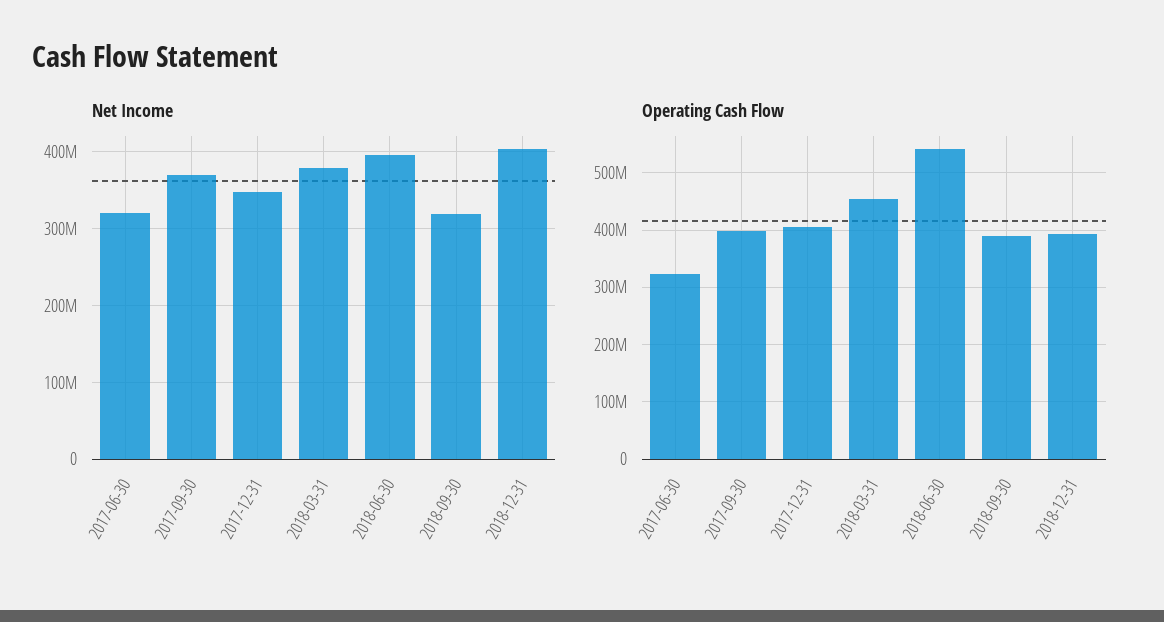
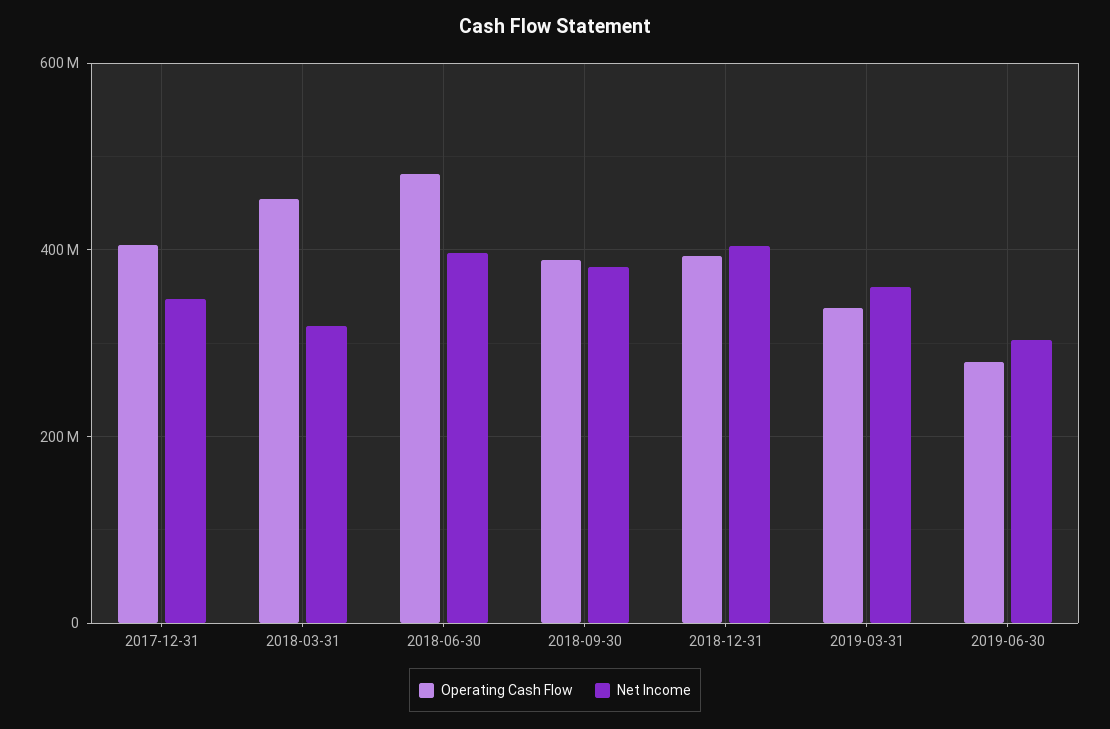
Net Income, 2017-06-30: 320000000 -> none
Net Income, 2017-09-30: 370000000 -> none
Net Income, 2018-03-31: 380000000 -> 320000000
Net Income, 2018-09-30: 320000000 -> 380000000
Operating Cash Flow, 2017-06-30: 320000000 -> none
Operating Cash Flow, 2017-09-30: 400000000 -> none
Operating Cash Flow, 2018-06-30: 540000000 -> 480000000
Operating Cash Flow, 2019-03-31: none -> 340000000
Net Income, 2019-03-31: none -> 360000000
Operating Cash Flow, 2019-06-30: none -> 280000000
Net Income, 2019-06-30: none -> 300000000

